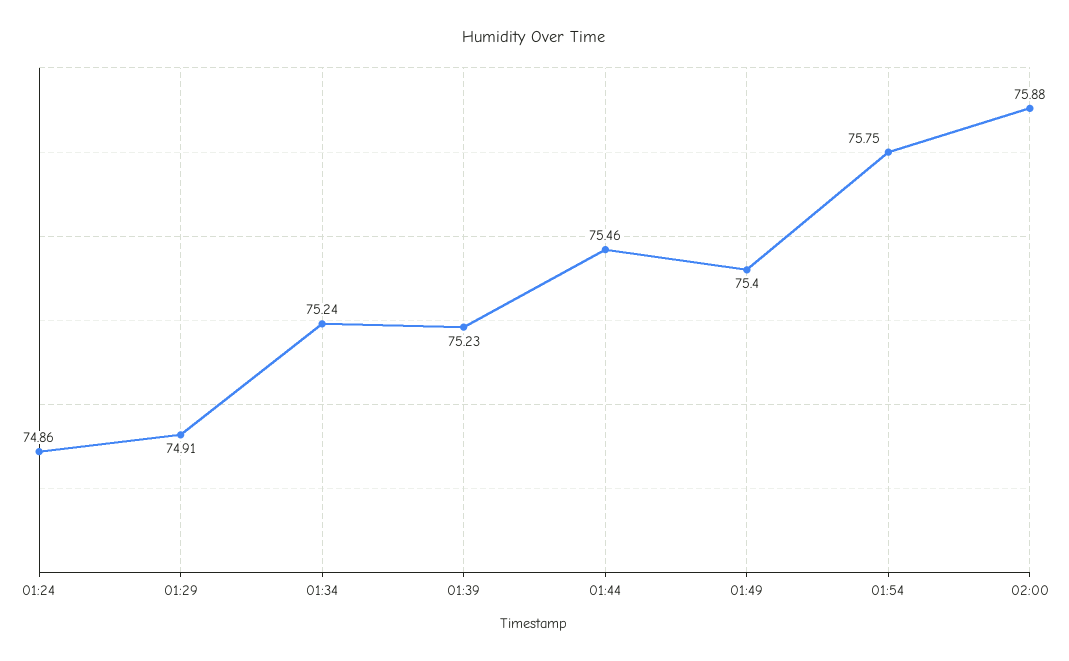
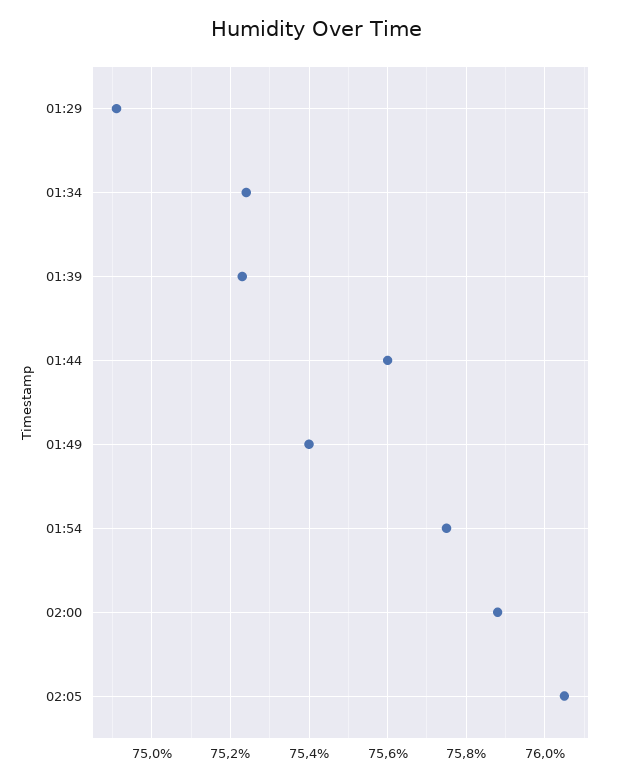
01:24: 74.86 -> none
01:44: 75.46 -> 75.6
02:05: none -> 76.05

